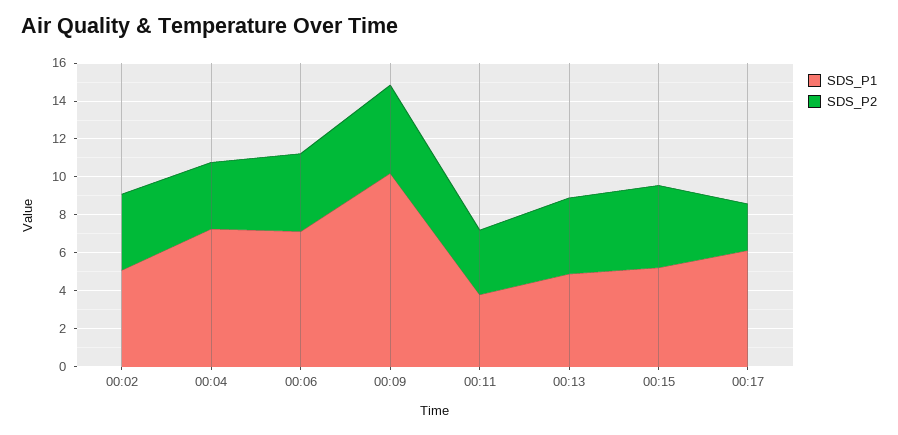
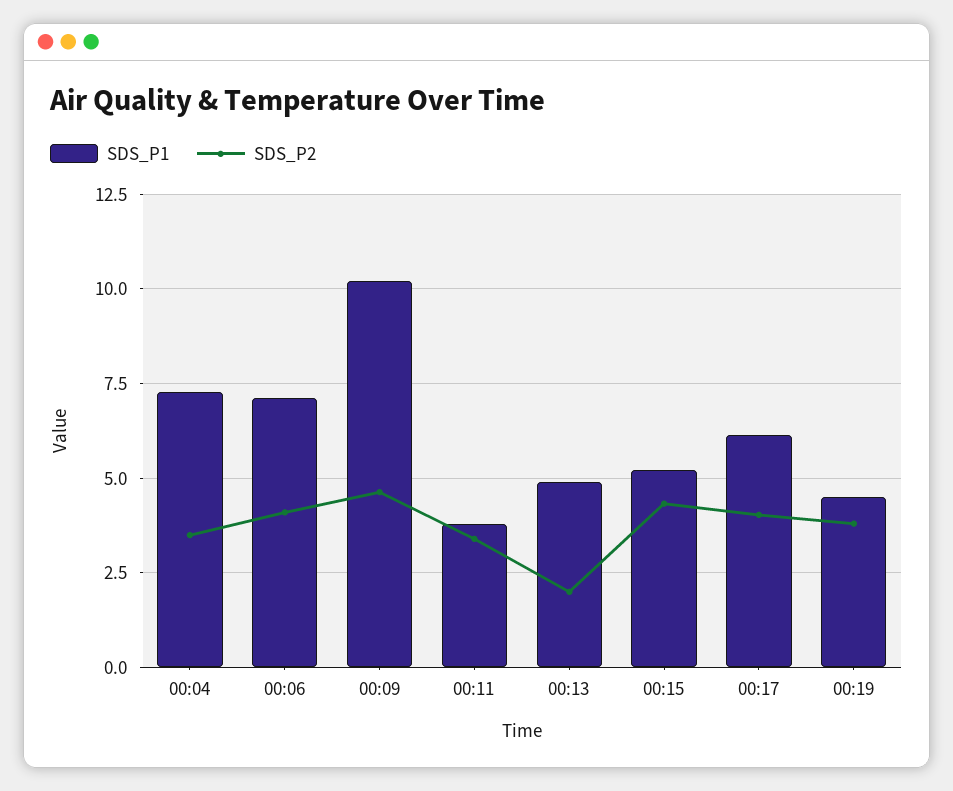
SDS_P1, 00:02: 5 -> none
SDS_P2, 00:02: 4 -> none
SDS_P2, 00:13: 4 -> 2
SDS_P2, 00:17: 2.5 -> 4
SDS_P1, 00:19: none -> 4.5
SDS_P2, 00:19: none -> 3.75

